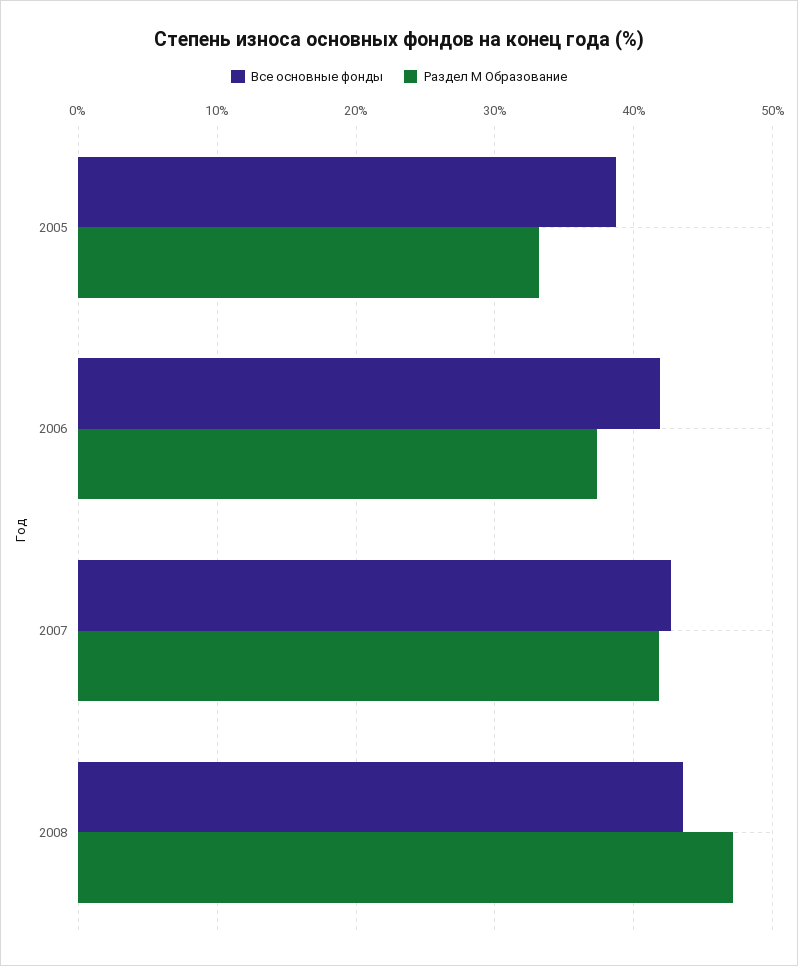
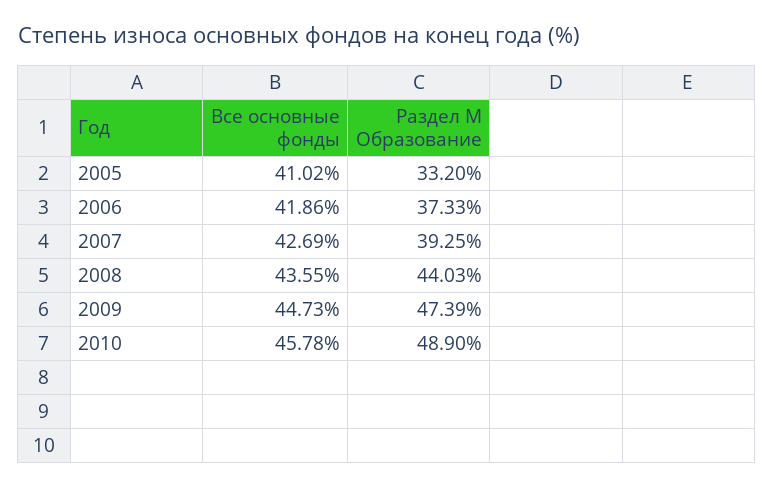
Все основные фонды, 2005: 39 -> 41.02
Раздел M Образование, 2007: 42 -> 39.25
Раздел M Образование, 2008: 47 -> 44.03
Все основные фонды, 2009: none -> 44.73
Раздел M Образование, 2009: none -> 47.39
Все основные фонды, 2010: none -> 45.78
Раздел M Образование, 2010: none -> 48.9

